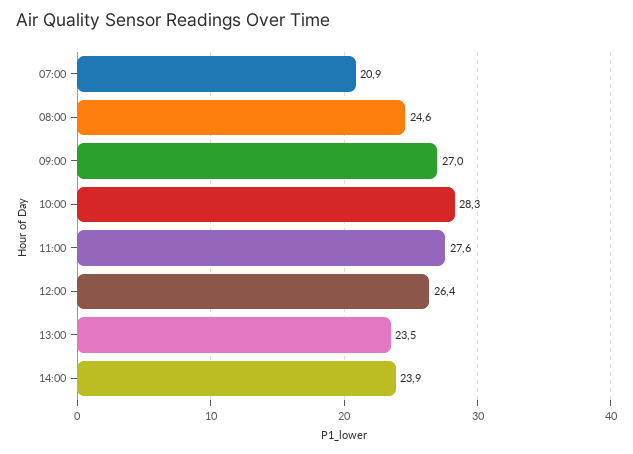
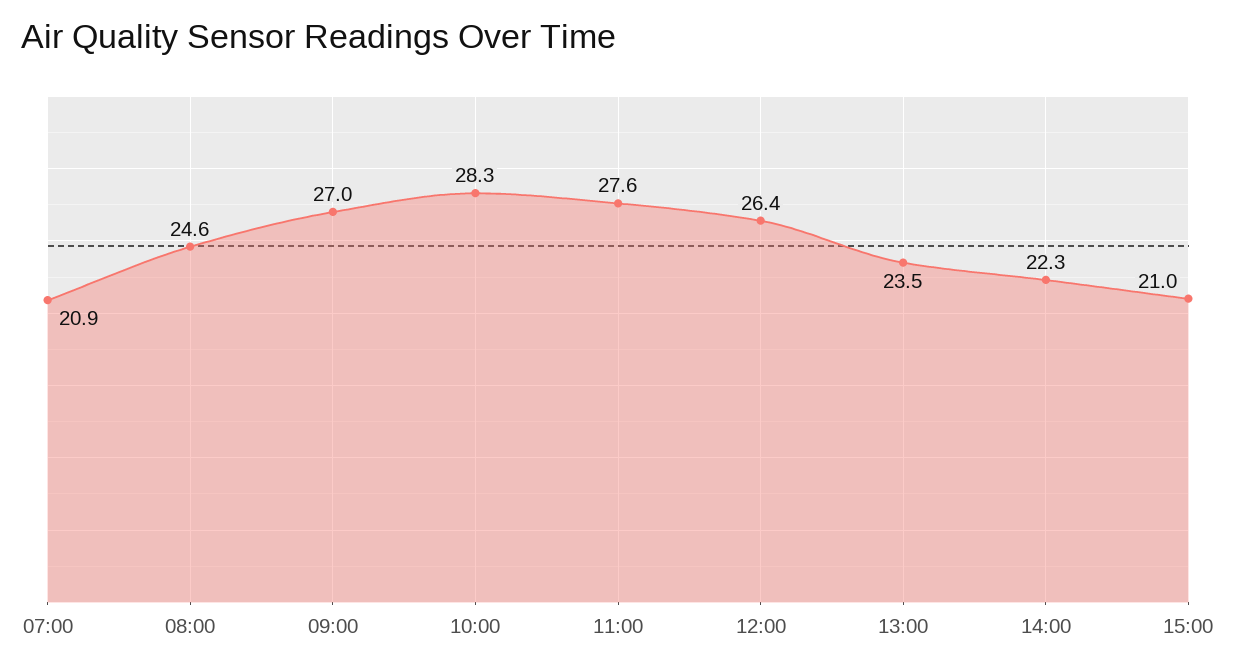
14:00: 23.9 -> 22.3
15:00: none -> 21

